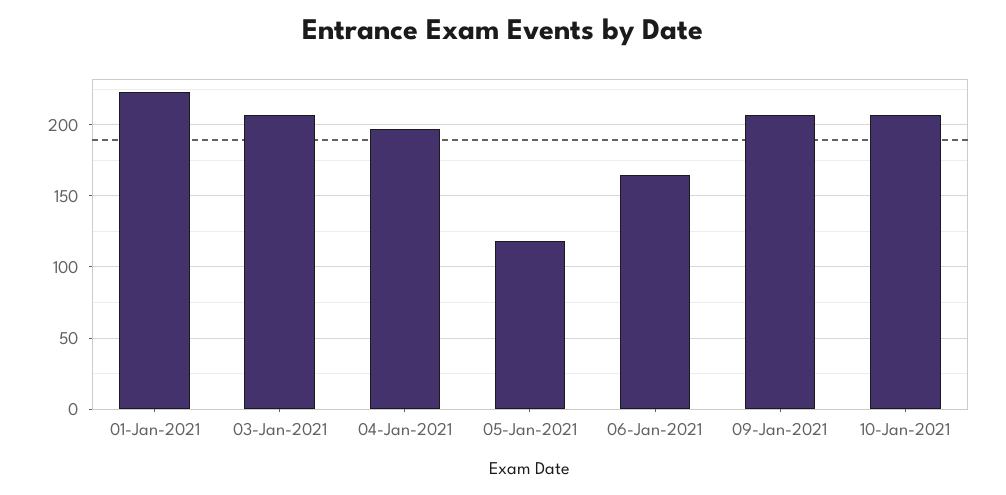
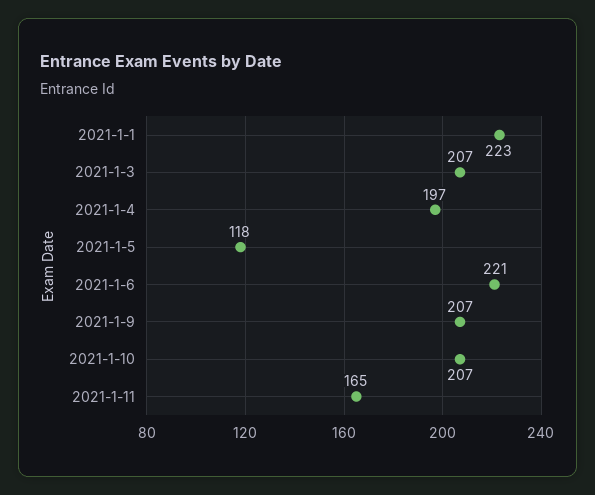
06-Jan-2021: 165 -> 221
2021-1-11: none -> 165

